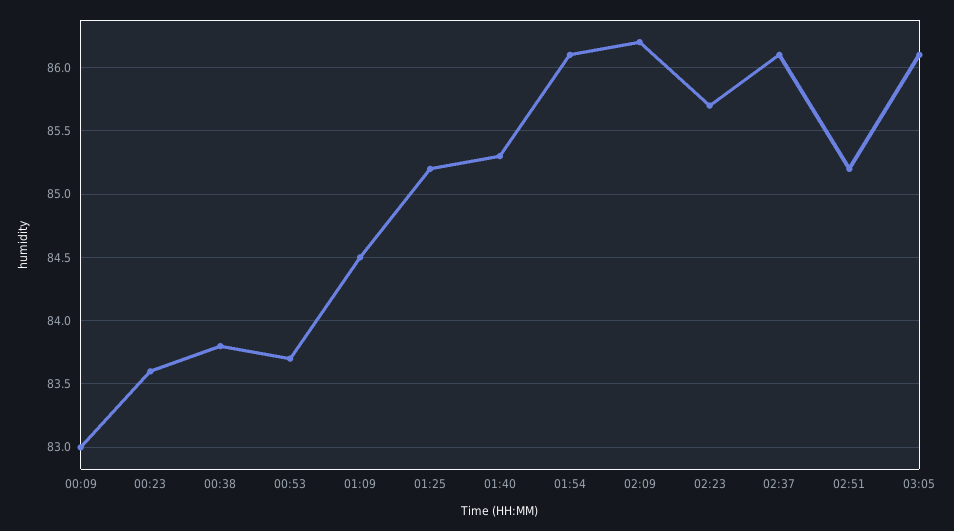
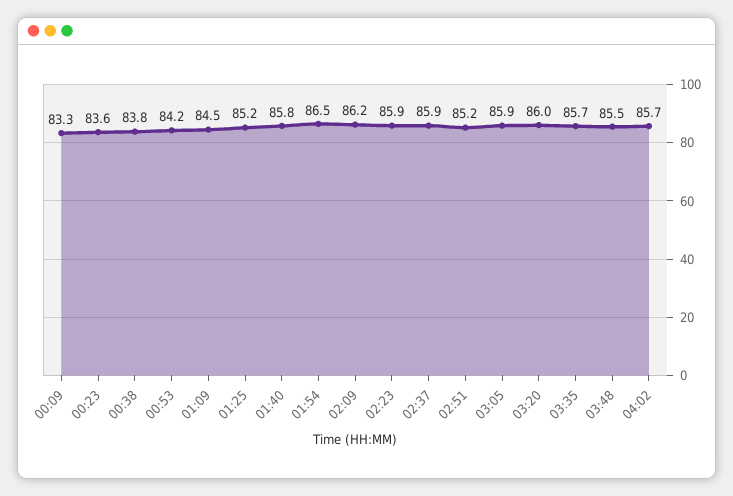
00:09: 83 -> 83.3
00:53: 83.7 -> 84.2
01:40: 85.3 -> 85.8
01:54: 86.1 -> 86.5
02:23: 85.7 -> 85.9
02:37: 86.1 -> 85.9
03:05: 86.1 -> 85.9
03:20: none -> 86
03:35: none -> 85.7
03:48: none -> 85.5
04:02: none -> 85.7

